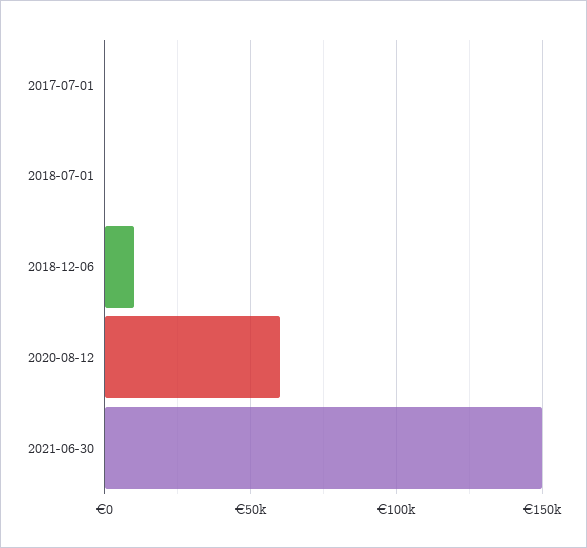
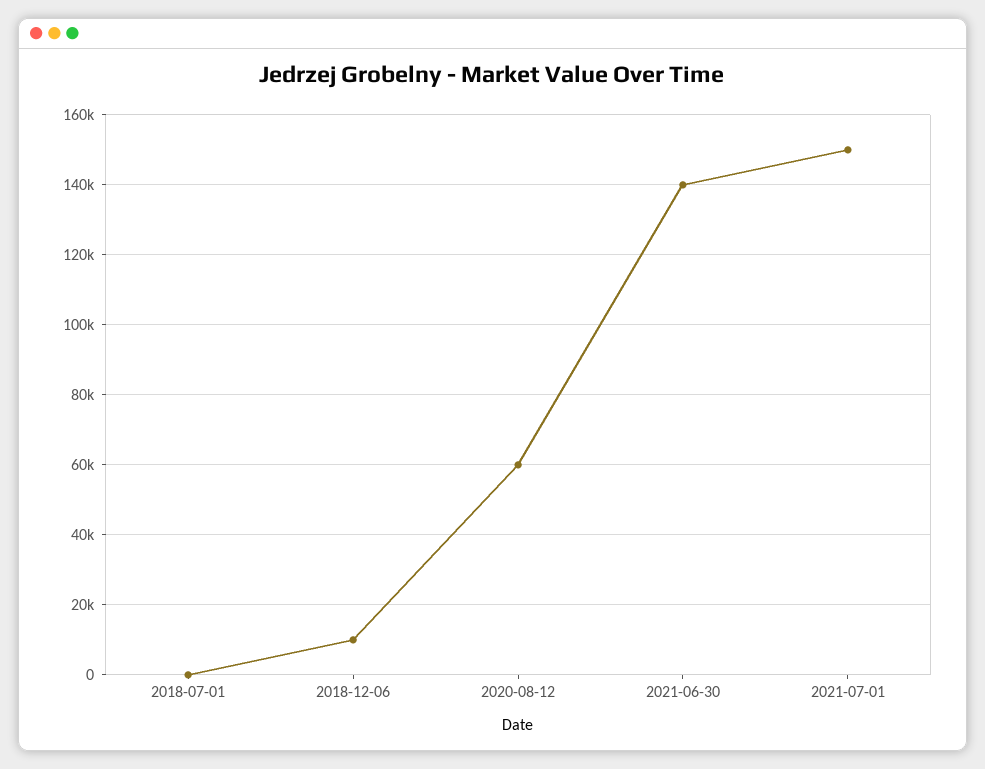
2017-07-01: 0 -> none
2021-06-30: 150000 -> 140000
2021-07-01: none -> 150000

